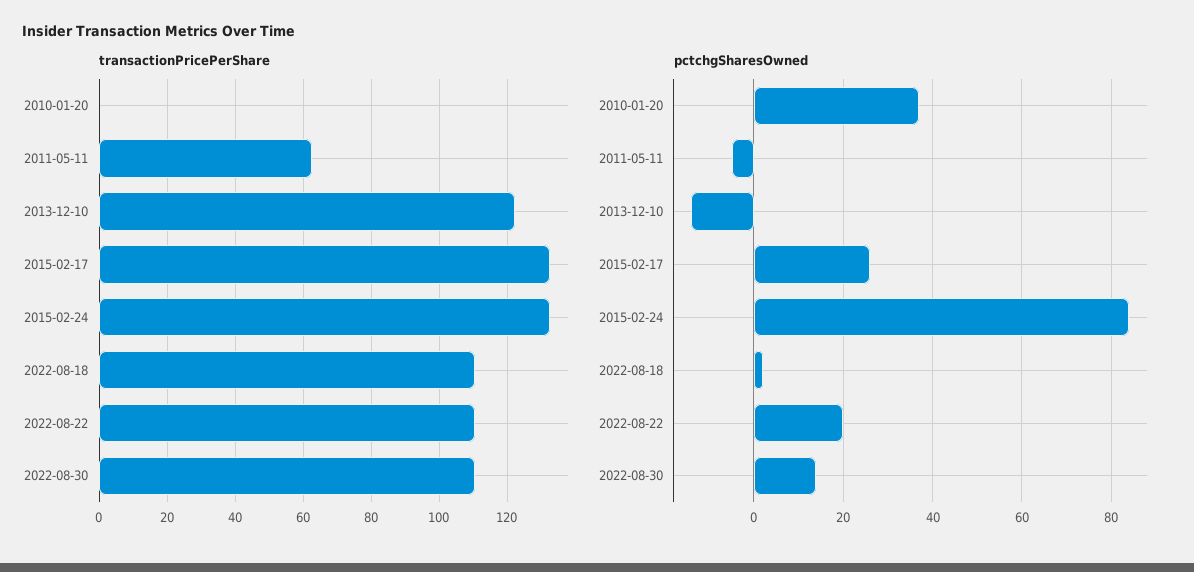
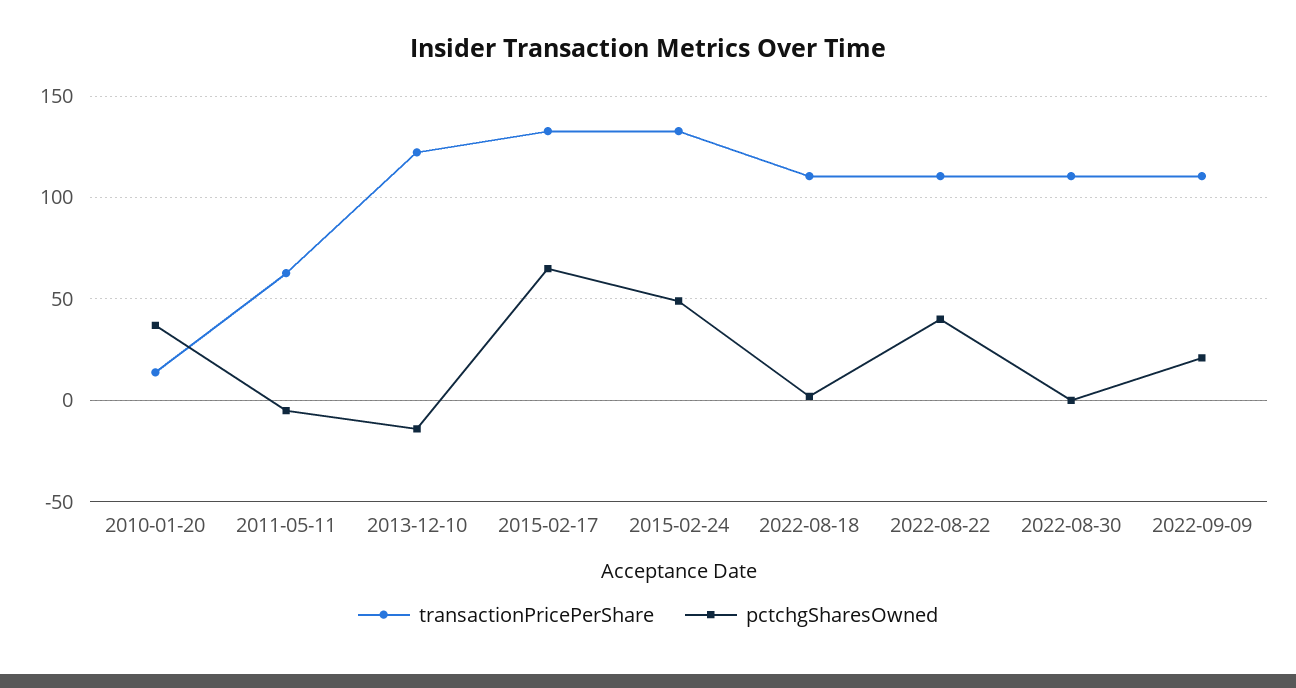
transactionPricePerShare, 2010-01-20: 0 -> 15
pctchgSharesOwned, 2015-02-17: 25 -> 65
pctchgSharesOwned, 2015-02-24: 85 -> 50
pctchgSharesOwned, 2022-08-22: 20 -> 40
pctchgSharesOwned, 2022-08-30: 15 -> 0
transactionPricePerShare, 2022-09-09: none -> 110
pctchgSharesOwned, 2022-09-09: none -> 20

